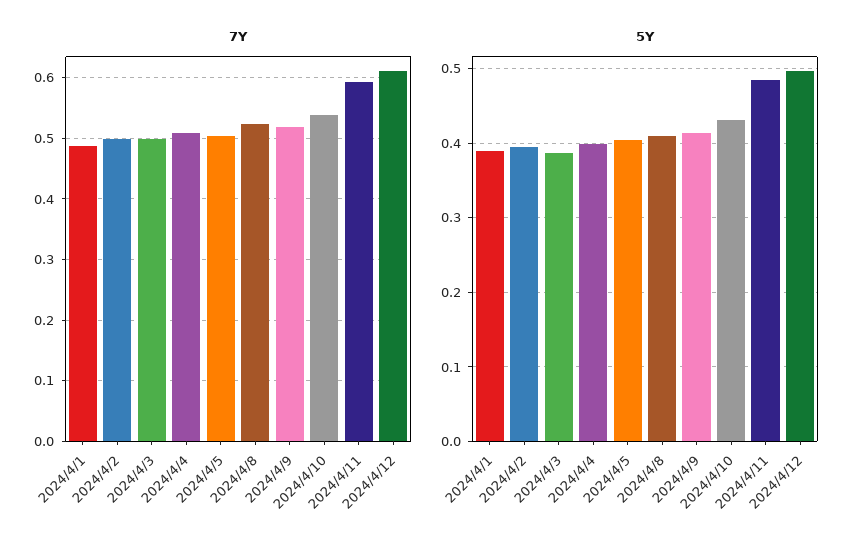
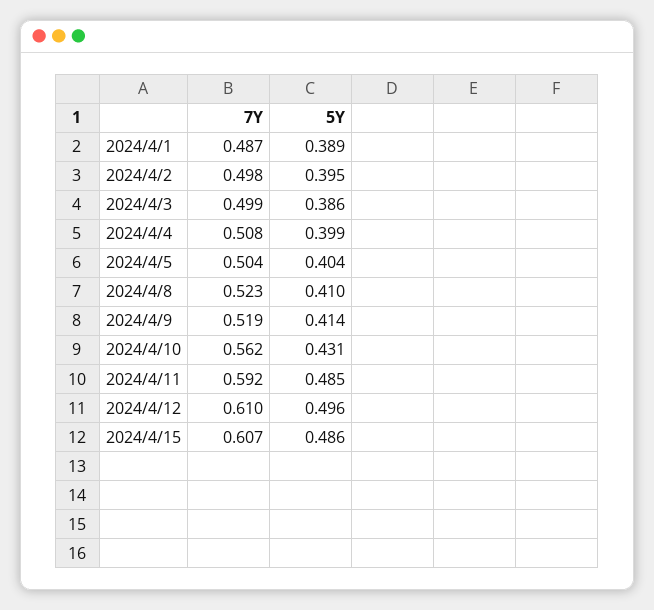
7Y, 2024/4/10: 0.54 -> 0.562
7Y, 2024/4/15: none -> 0.607
5Y, 2024/4/15: none -> 0.486

